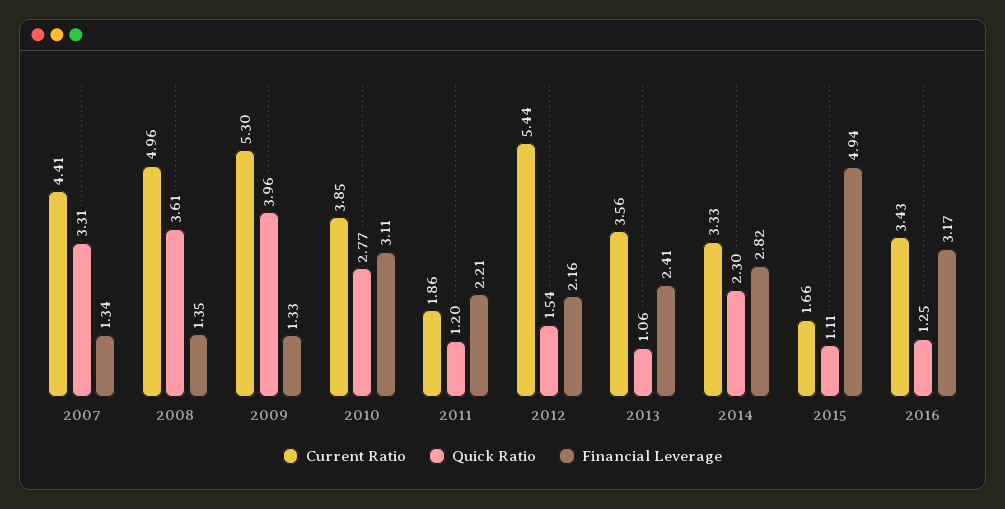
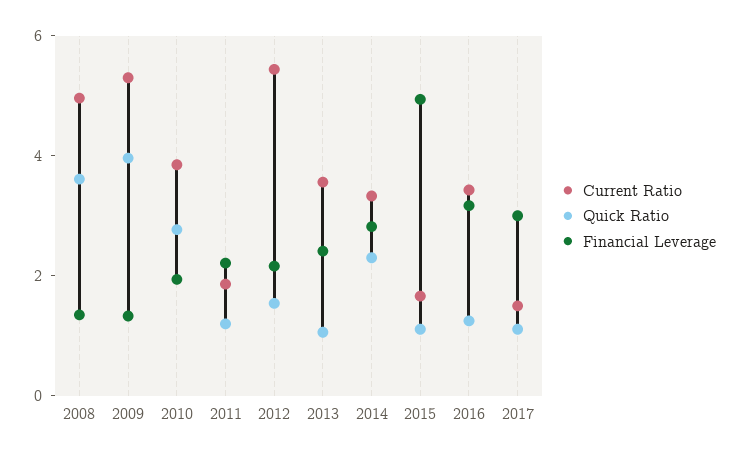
Current Ratio, 2007: 4.41 -> none
Quick Ratio, 2007: 3.31 -> none
Financial Leverage, 2007: 1.34 -> none
Financial Leverage, 2010: 3.11 -> 2
Current Ratio, 2017: none -> 1.5
Quick Ratio, 2017: none -> 1
Financial Leverage, 2017: none -> 3

